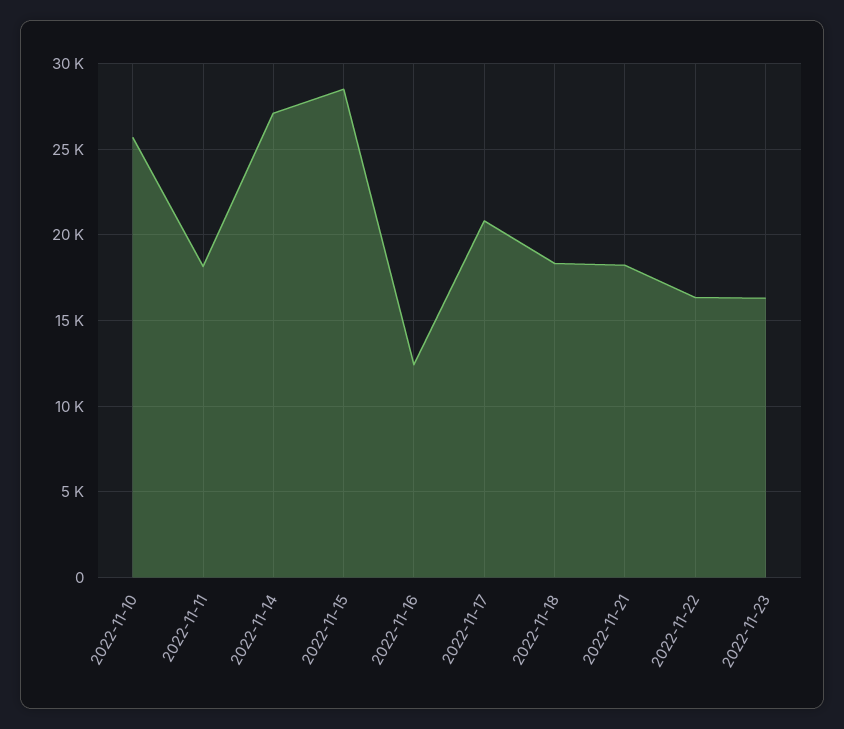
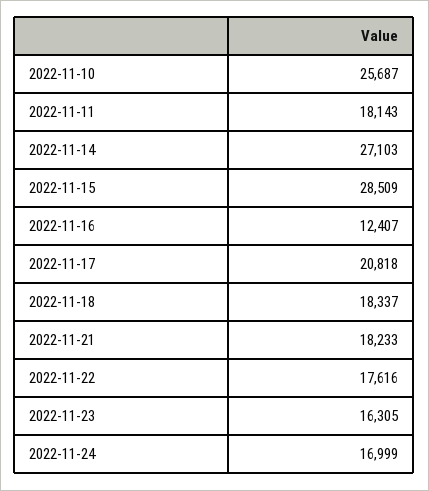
2022-11-22: 16500 -> 17616
2022-11-24: none -> 16999

